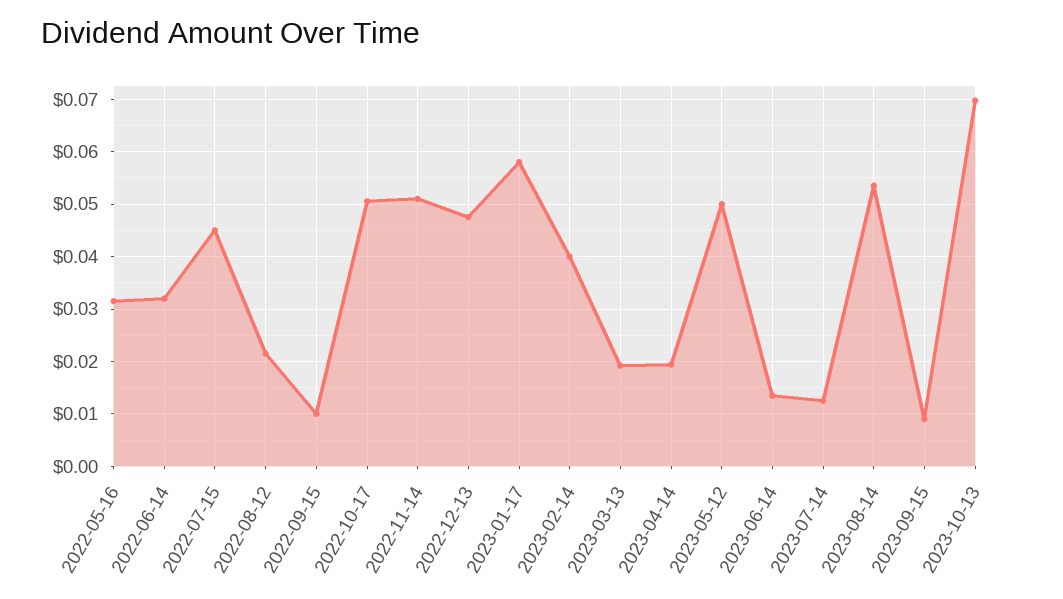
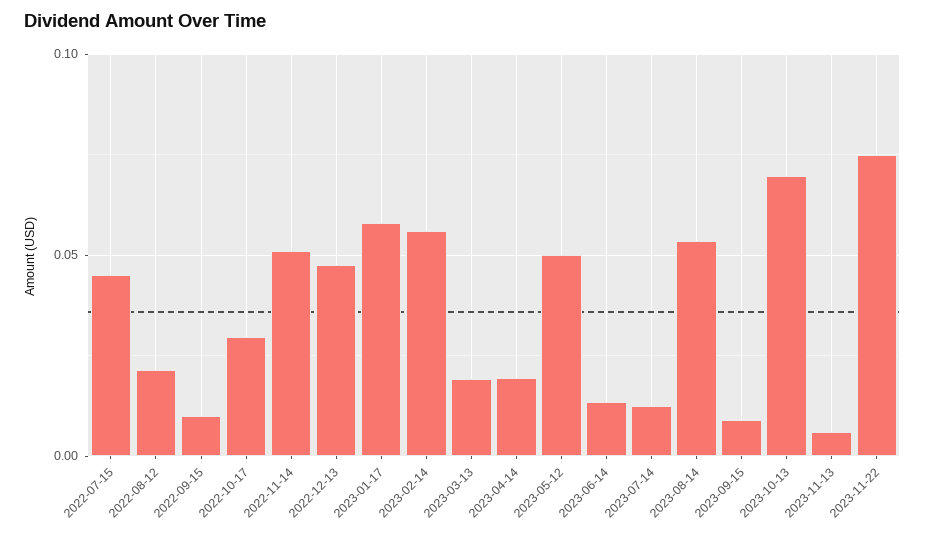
2022-05-16: 0.032 -> none
2022-06-14: 0.032 -> none
2022-10-17: 0.05 -> 0.03
2023-02-14: 0.04 -> 0.055
2023-11-13: none -> 0.005
2023-11-22: none -> 0.075

